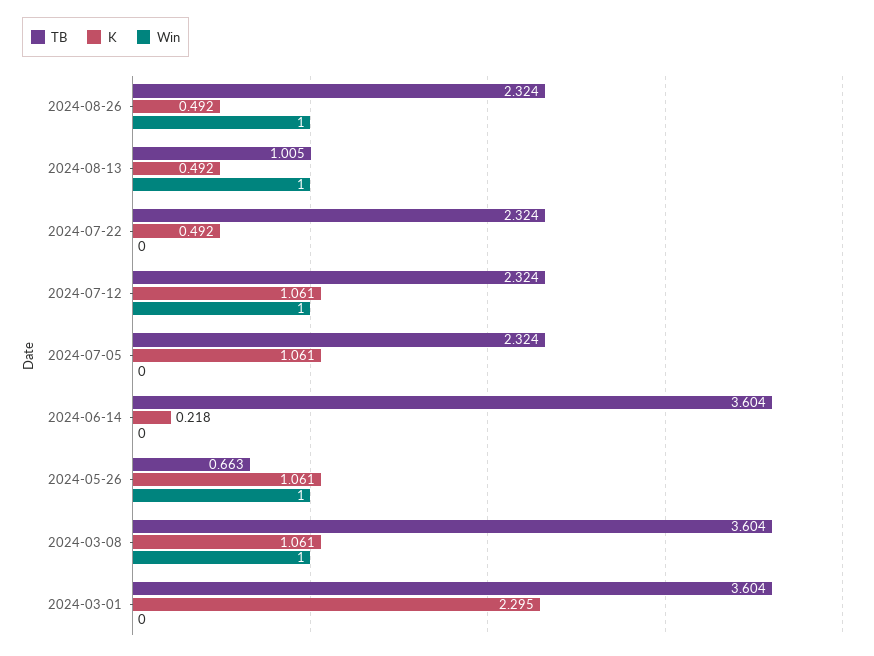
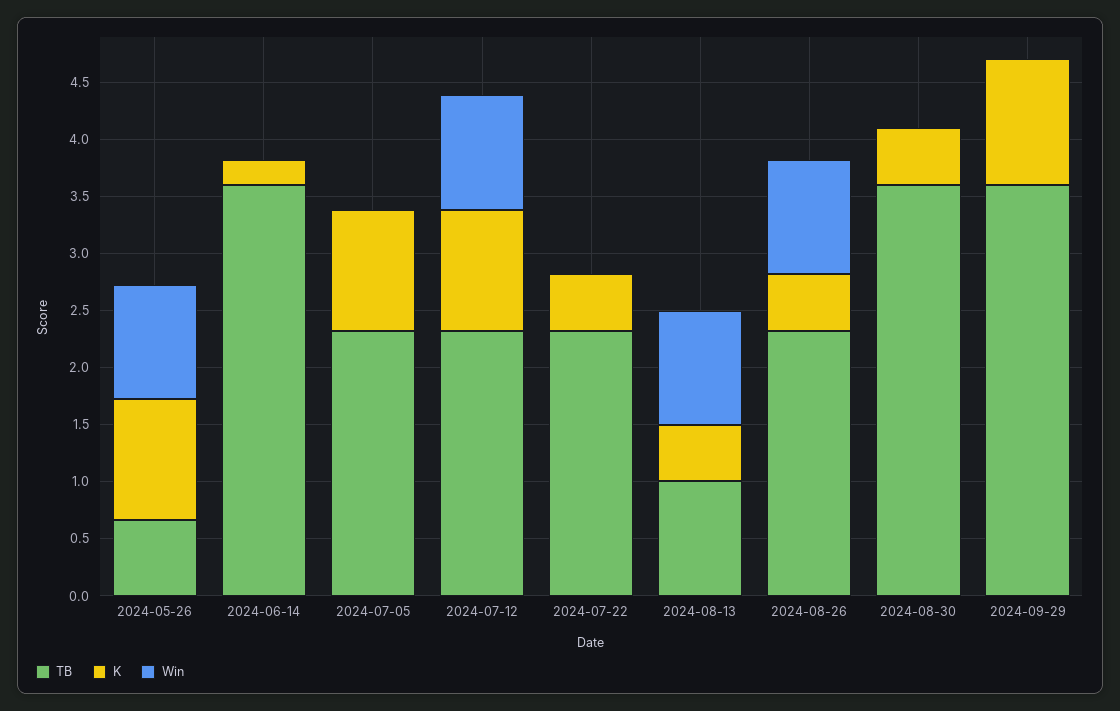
TB, 2024-03-08: 3.604 -> none
K, 2024-03-08: 1.061 -> none
Win, 2024-03-08: 1 -> none
TB, 2024-03-01: 3.604 -> none
K, 2024-03-01: 2.295 -> none
Win, 2024-03-01: 0 -> none
TB, 2024-08-30: none -> 3.6
K, 2024-08-30: none -> 0.5
Win, 2024-08-30: none -> 0
TB, 2024-09-29: none -> 3.6
K, 2024-09-29: none -> 1.1
Win, 2024-09-29: none -> 0

